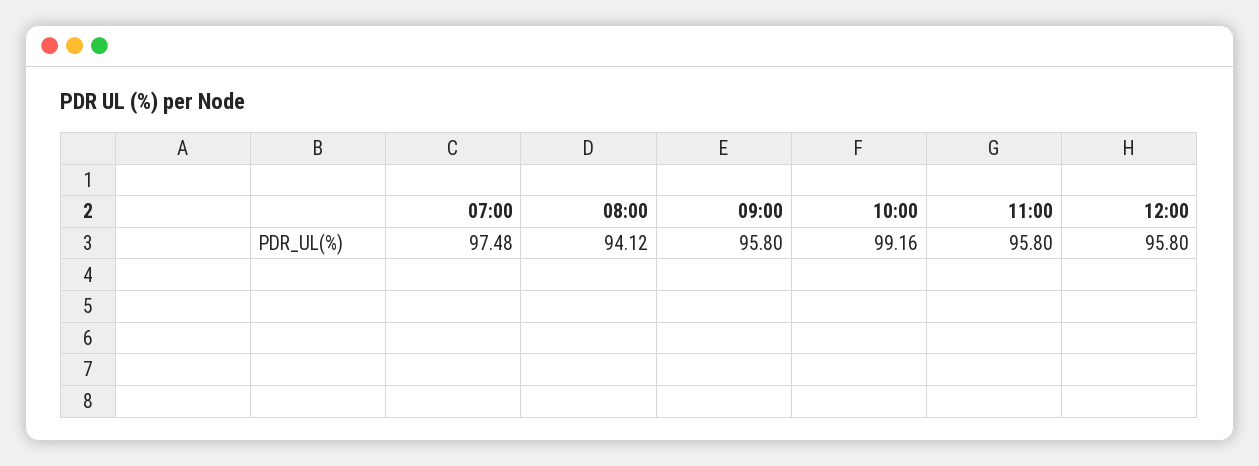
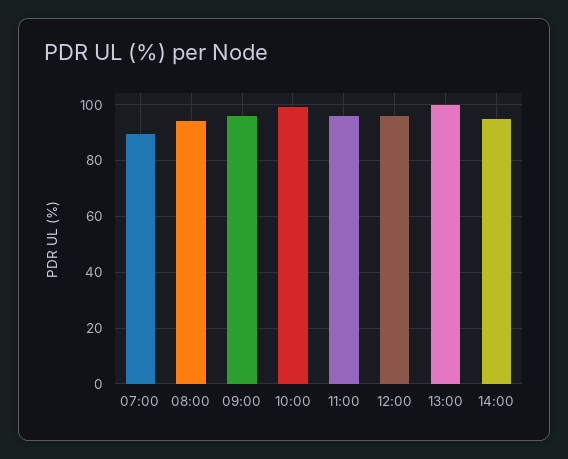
07:00: 97.48 -> 90
13:00: none -> 100
14:00: none -> 95

